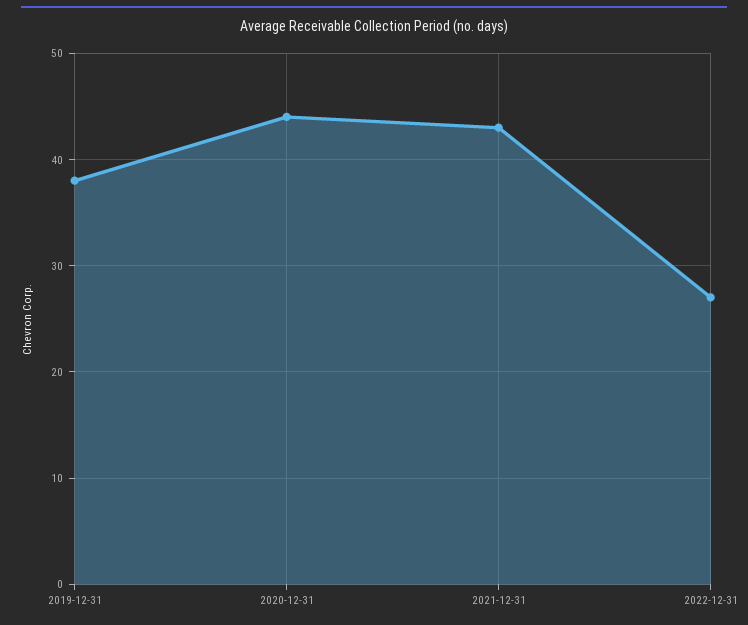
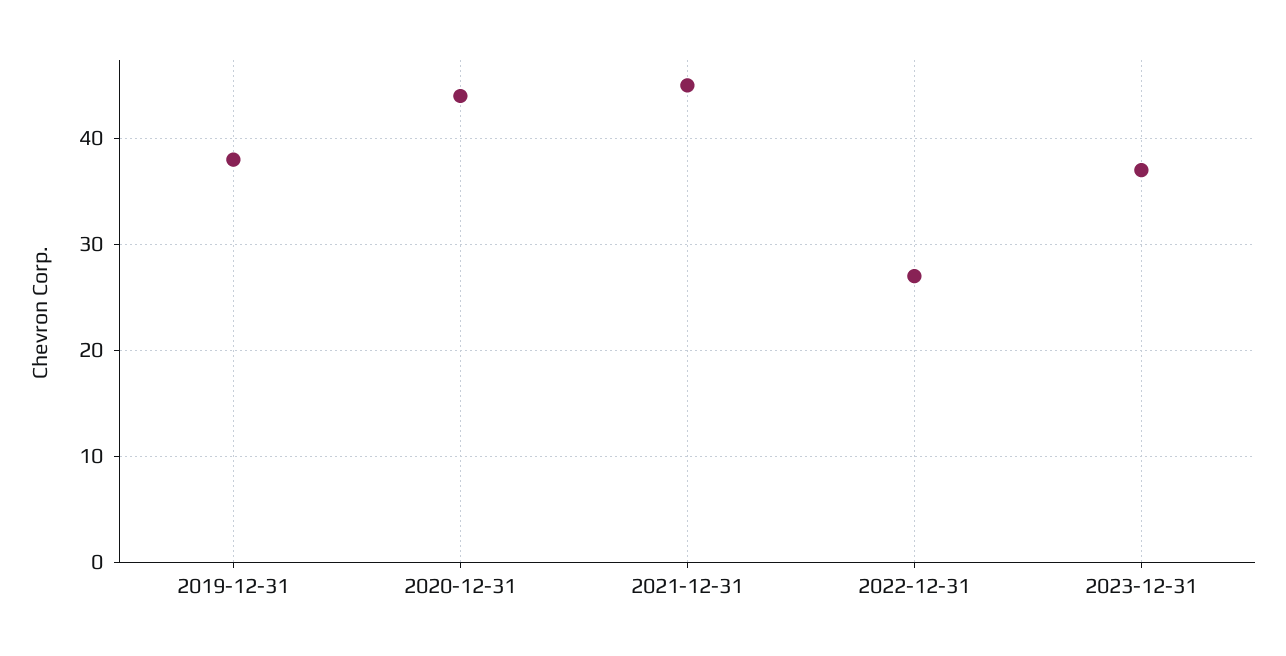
2021-12-31: 43 -> 45
2023-12-31: none -> 37

